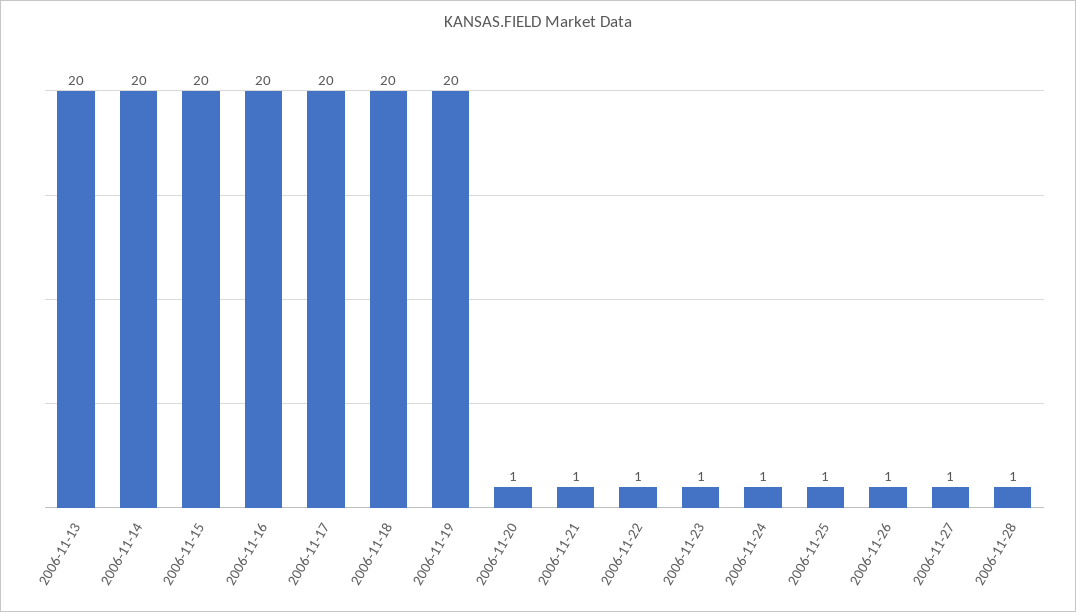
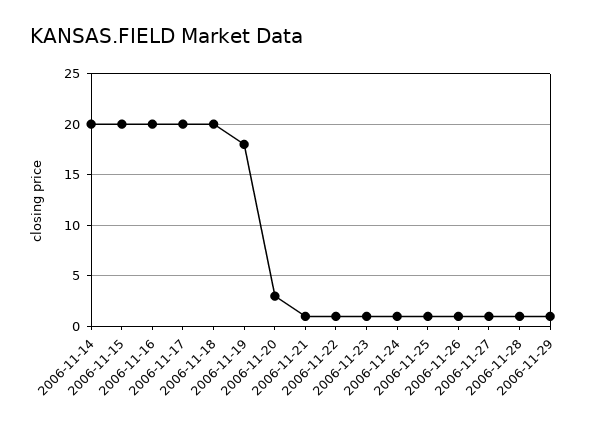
2006-11-13: 20 -> none
2006-11-19: 20 -> 18
2006-11-20: 1 -> 3
2006-11-29: none -> 1

